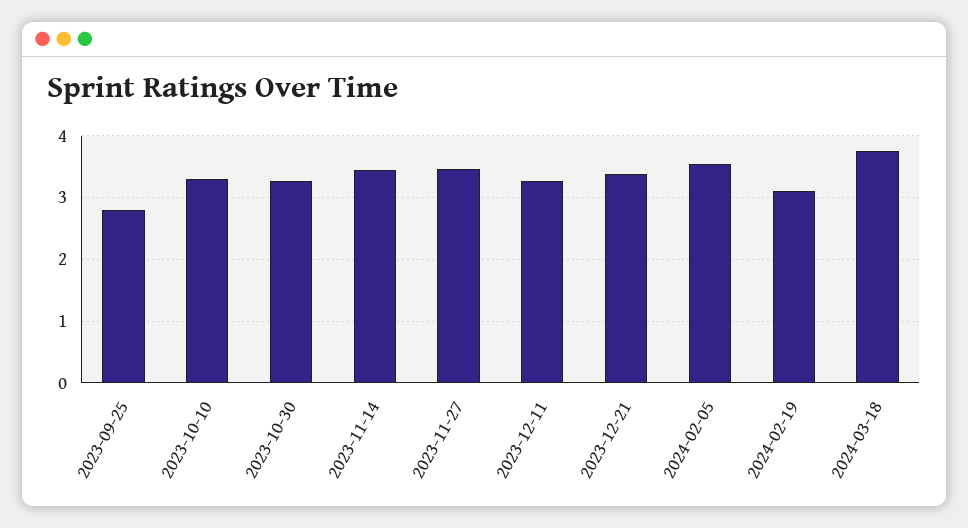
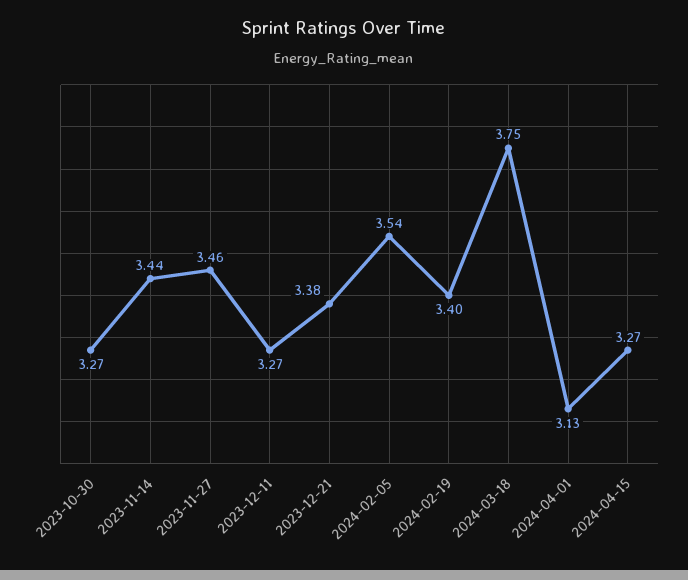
2023-09-25: 2.8 -> none
2023-10-10: 3.3 -> none
2024-02-19: 3.1 -> 3.4
2024-04-01: none -> 3.13
2024-04-15: none -> 3.27

